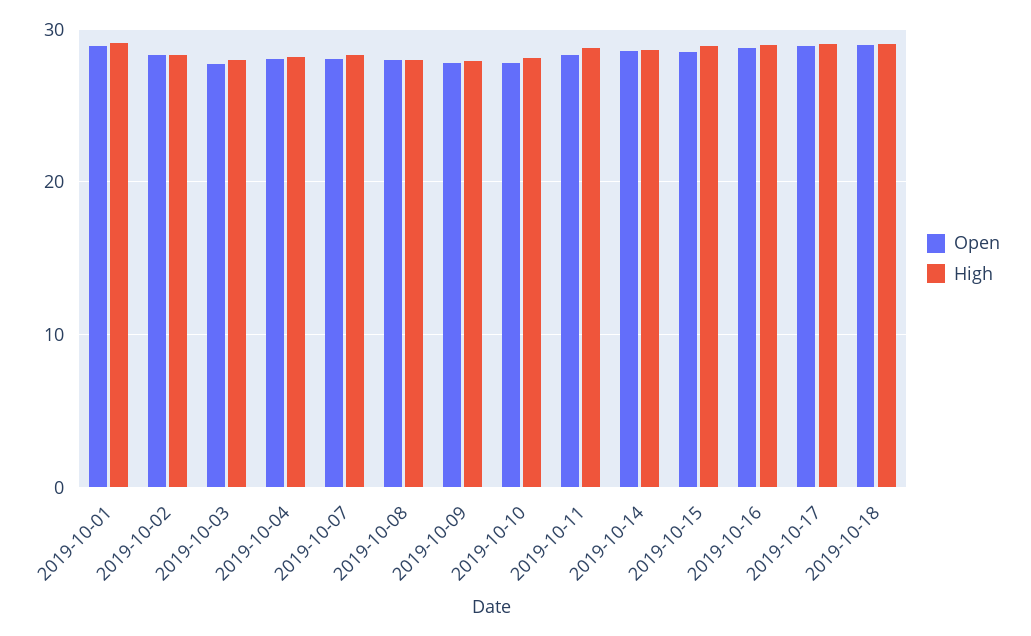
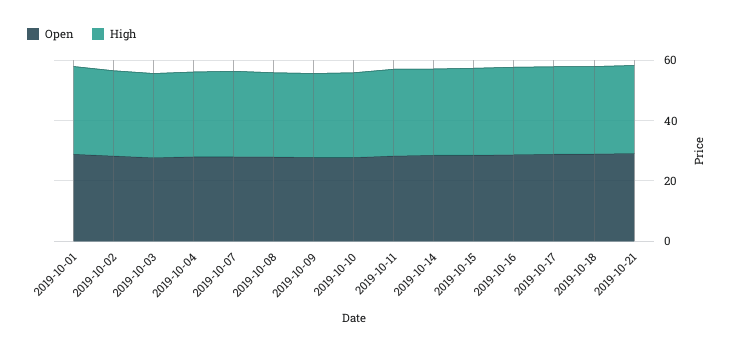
Open, 2019-10-21: none -> 30
High, 2019-10-21: none -> 30

